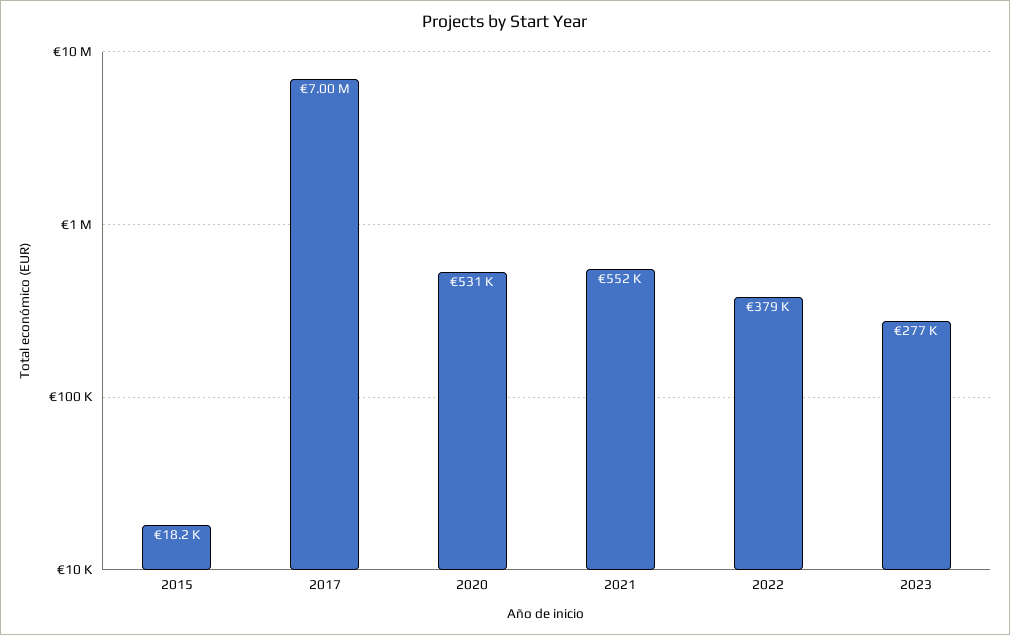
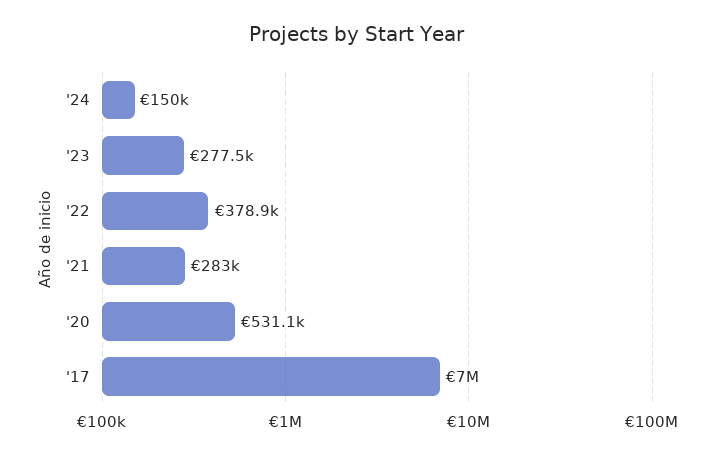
2015: 18200 -> none
2021: 552000 -> 283000
'24: none -> 150000

